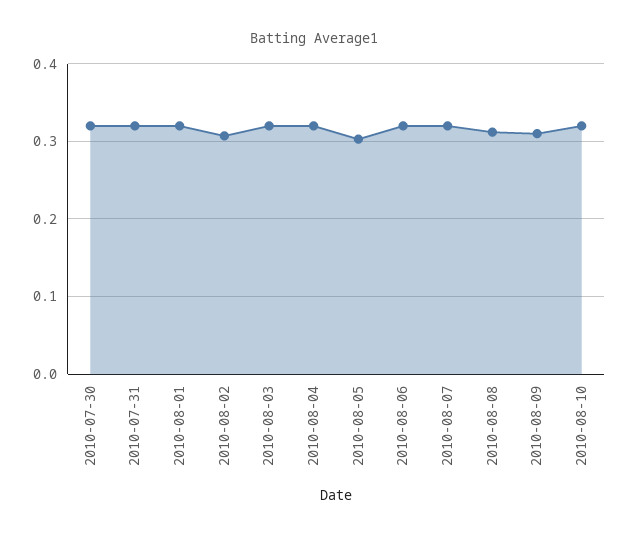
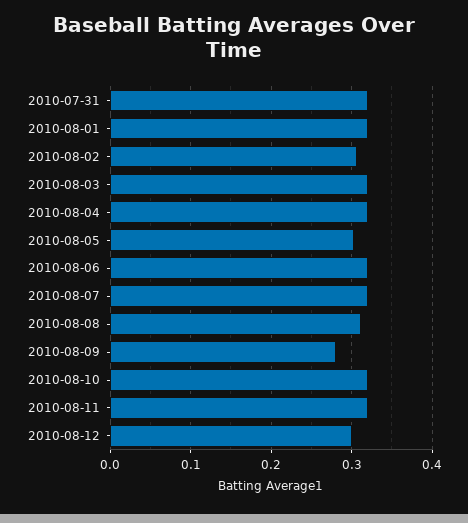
2010-07-30: 0.32 -> none
2010-08-09: 0.31 -> 0.28
2010-08-11: none -> 0.32
2010-08-12: none -> 0.3

